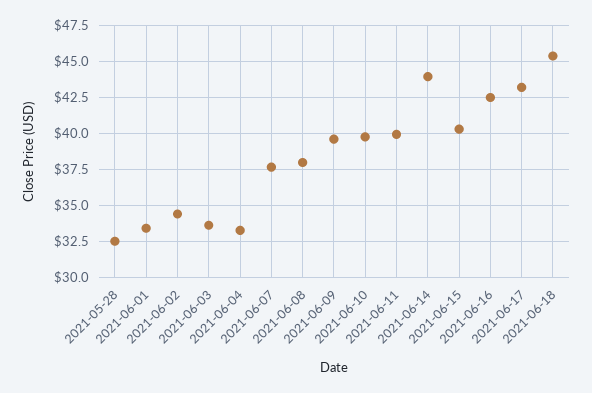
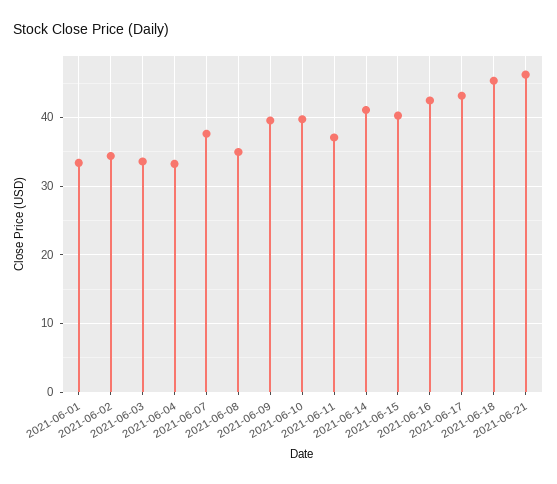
2021-05-28: 32.5 -> none
2021-06-08: 38 -> 35
2021-06-11: 40 -> 37
2021-06-14: 44 -> 41
2021-06-21: none -> 46

